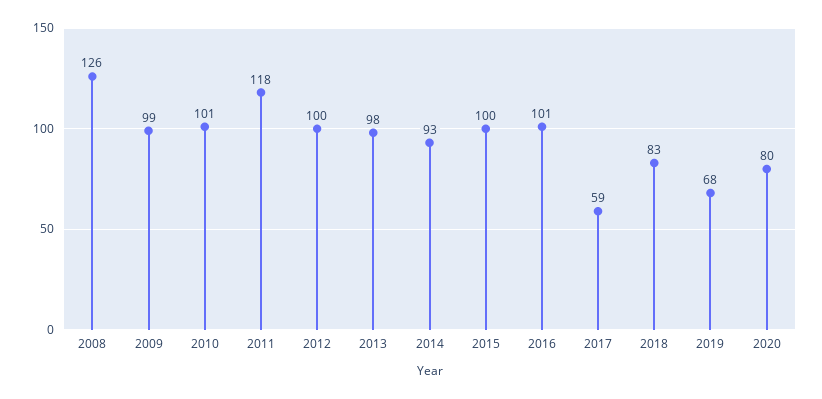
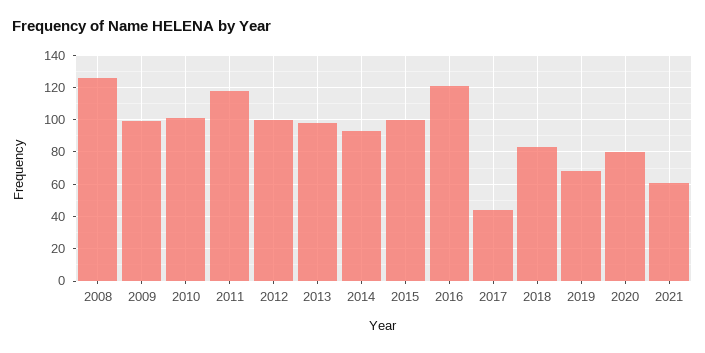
2016: 101 -> 120
2017: 59 -> 45
2021: none -> 60

